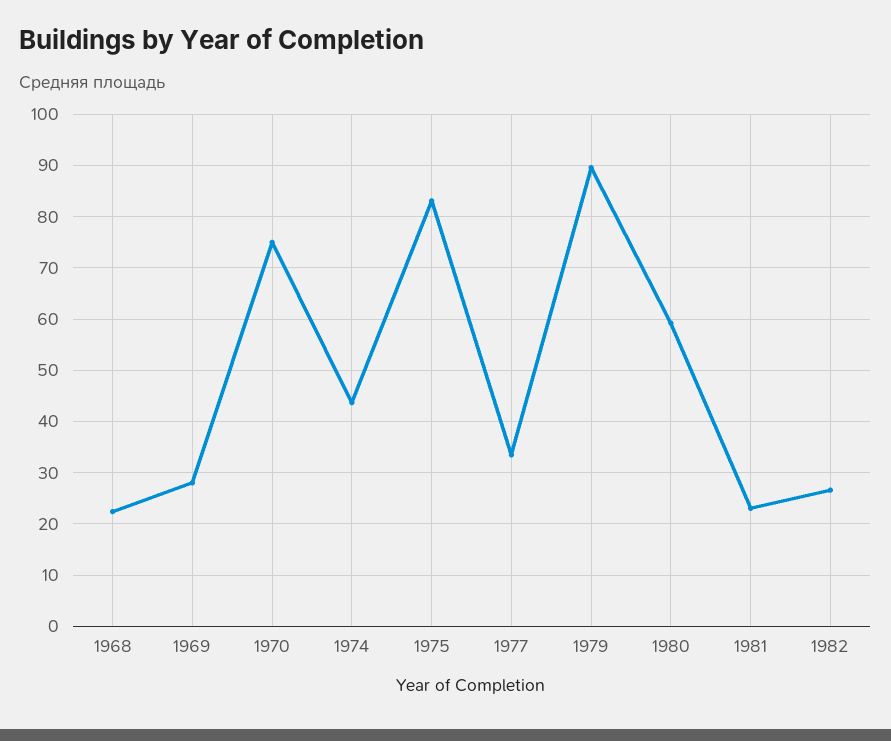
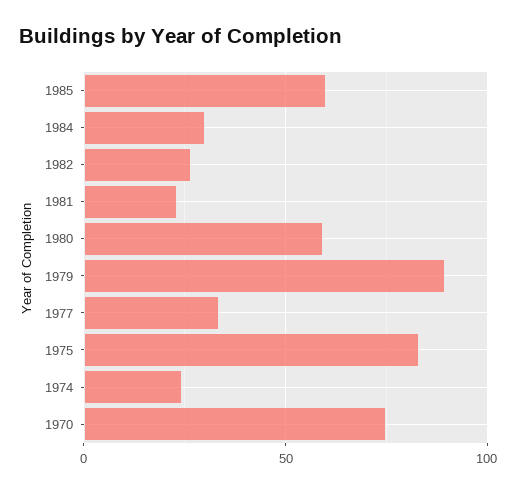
1968: 22 -> none
1969: 28 -> none
1974: 44 -> 25
1985: none -> 60
1984: none -> 30

